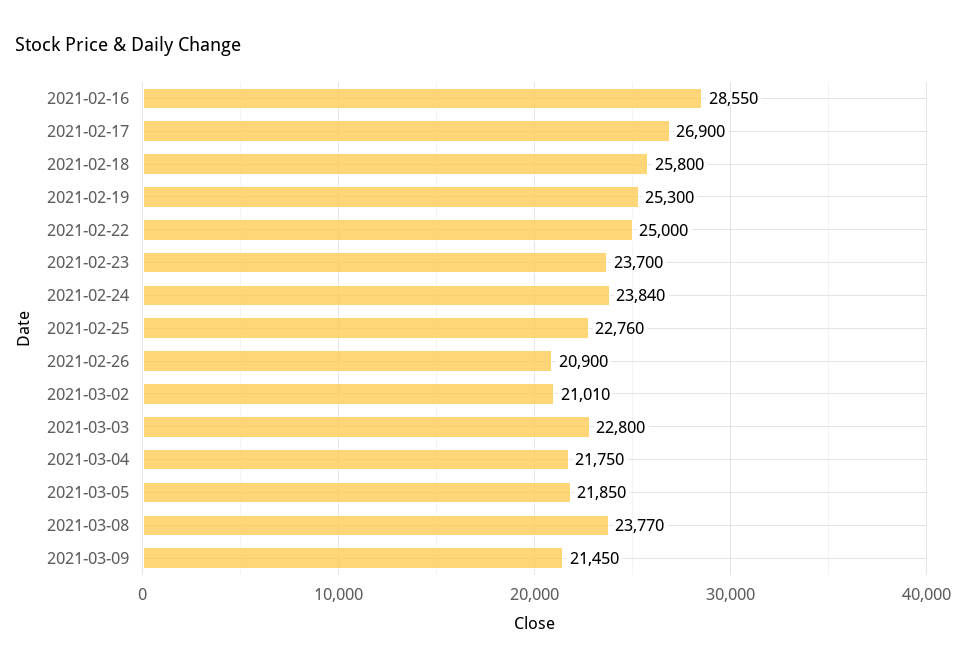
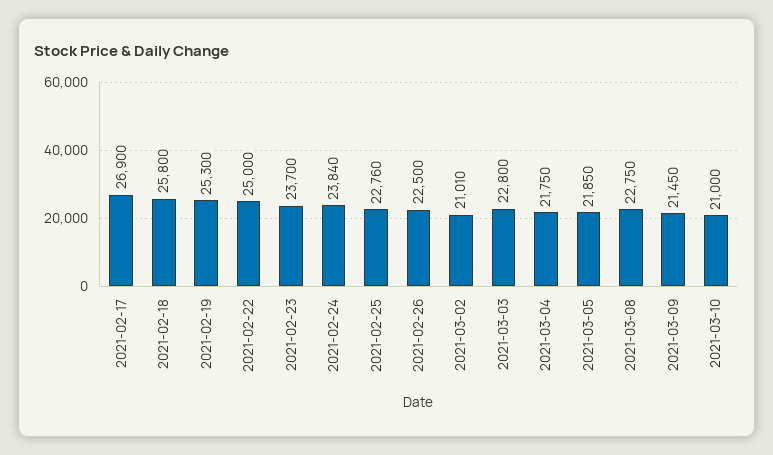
2021-02-16: 28550 -> none
2021-02-26: 20900 -> 22500
2021-03-08: 23770 -> 22750
2021-03-10: none -> 21000

